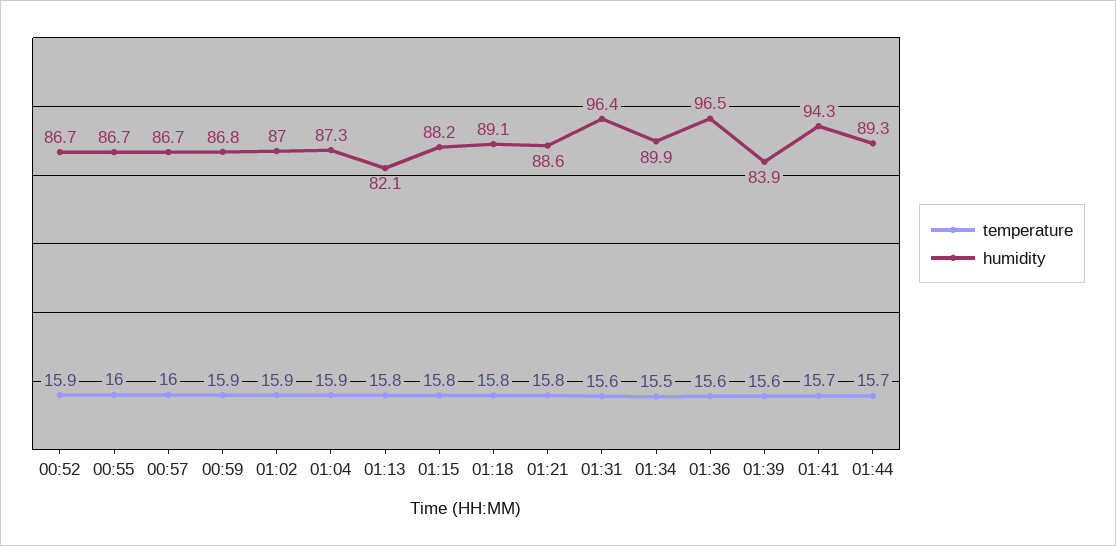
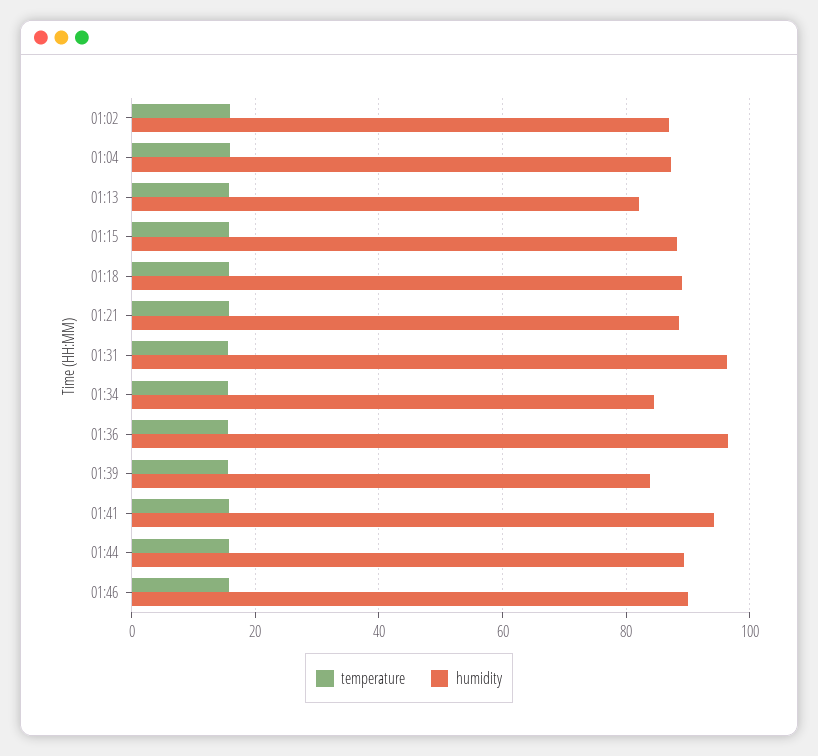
temperature, 00:52: 15.9 -> none
humidity, 00:52: 86.7 -> none
temperature, 00:55: 16 -> none
humidity, 00:55: 86.7 -> none
temperature, 00:57: 16 -> none
humidity, 00:57: 86.7 -> none
temperature, 00:59: 15.9 -> none
humidity, 00:59: 86.8 -> none
humidity, 01:34: 89.9 -> 84
temperature, 01:46: none -> 16
humidity, 01:46: none -> 90

